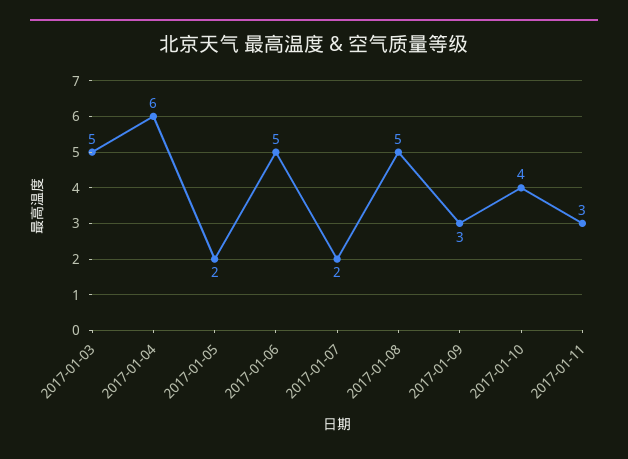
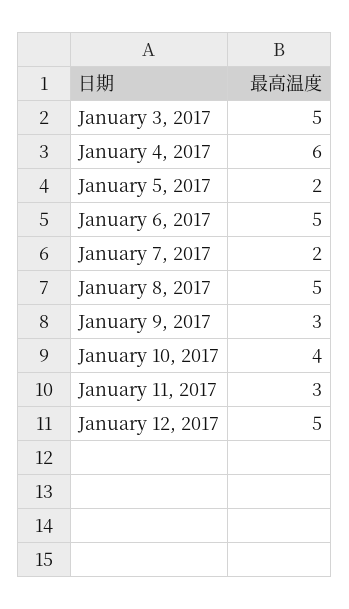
January 12, 2017: none -> 5

